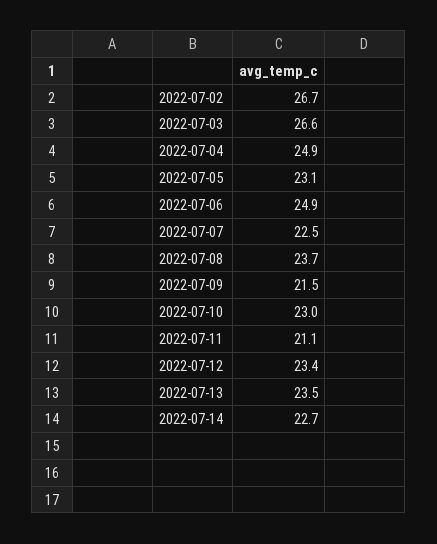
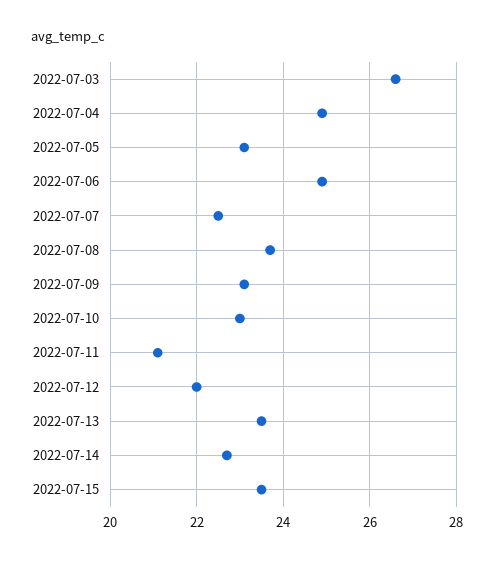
2022-07-02: 26.7 -> none
2022-07-09: 21.5 -> 23
2022-07-12: 23.4 -> 22
2022-07-15: none -> 23.5

